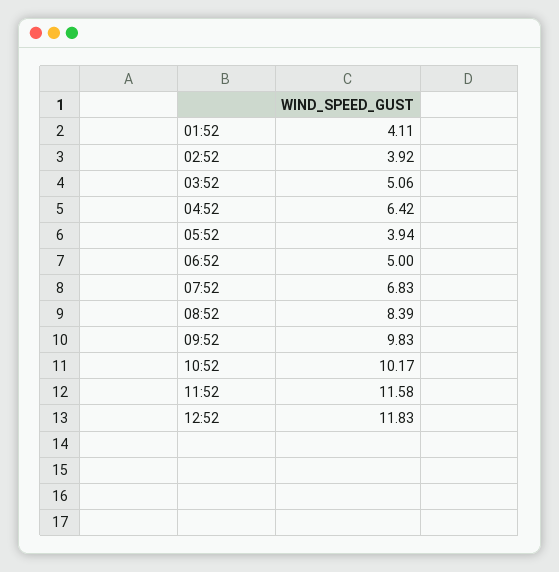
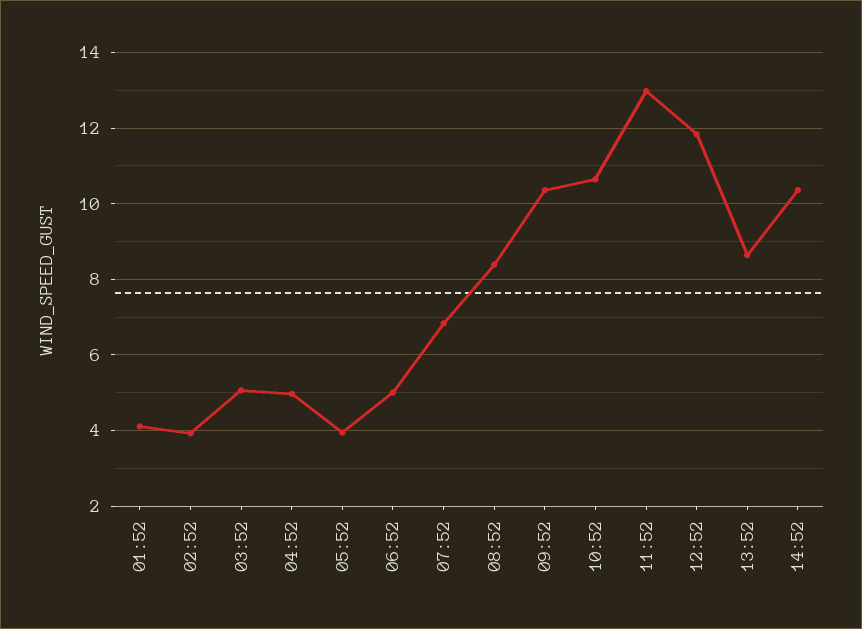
04:52: 6.42 -> 5
09:52: 9.83 -> 10.4
10:52: 10.17 -> 10.6
11:52: 11.58 -> 13
13:52: none -> 8.6
14:52: none -> 10.4

